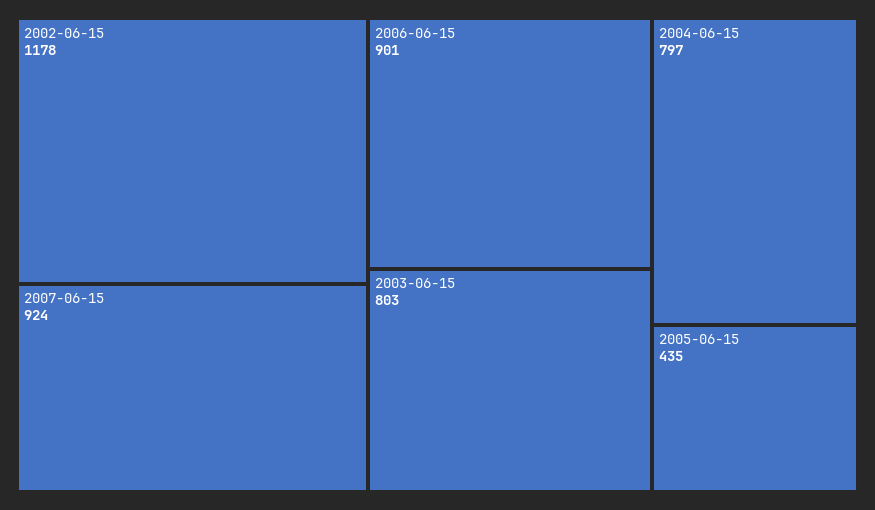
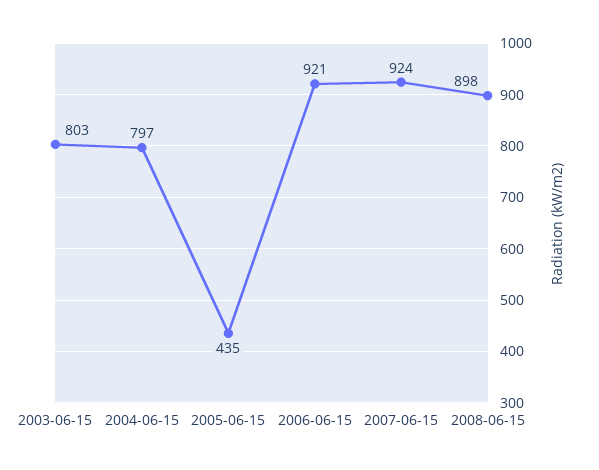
2002-06-15: 1178 -> none
2006-06-15: 901 -> 921
2008-06-15: none -> 898

